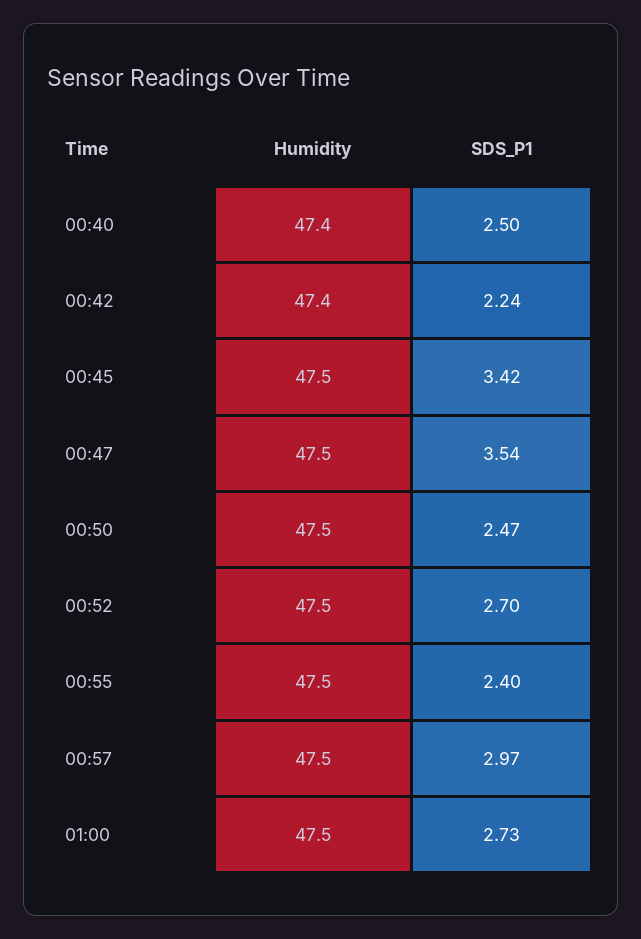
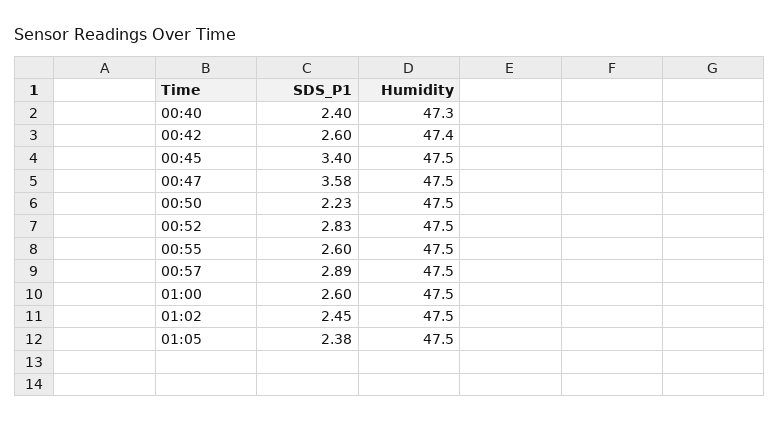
Humidity, 00:40: 47.4 -> 47.3
SDS_P1, 00:40: 2.5 -> 2.4
SDS_P1, 00:42: 2.24 -> 2.6
SDS_P1, 00:45: 3.42 -> 3.4
SDS_P1, 00:47: 3.54 -> 3.58
SDS_P1, 00:50: 2.47 -> 2.23
SDS_P1, 00:52: 2.7 -> 2.83
SDS_P1, 00:55: 2.4 -> 2.6
SDS_P1, 00:57: 2.97 -> 2.89
SDS_P1, 01:00: 2.73 -> 2.6
SDS_P1, 01:02: none -> 2.45
Humidity, 01:02: none -> 47.5
SDS_P1, 01:05: none -> 2.38
Humidity, 01:05: none -> 47.5

